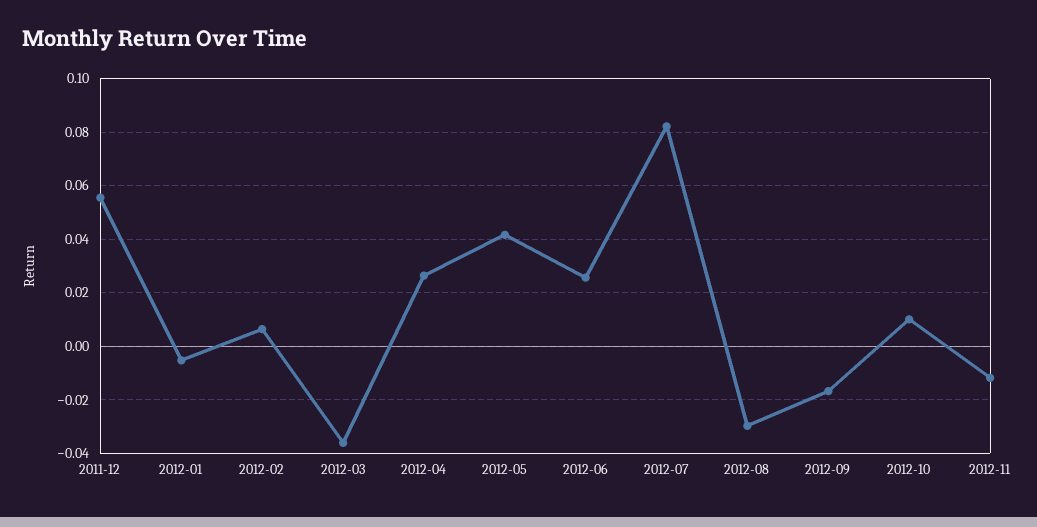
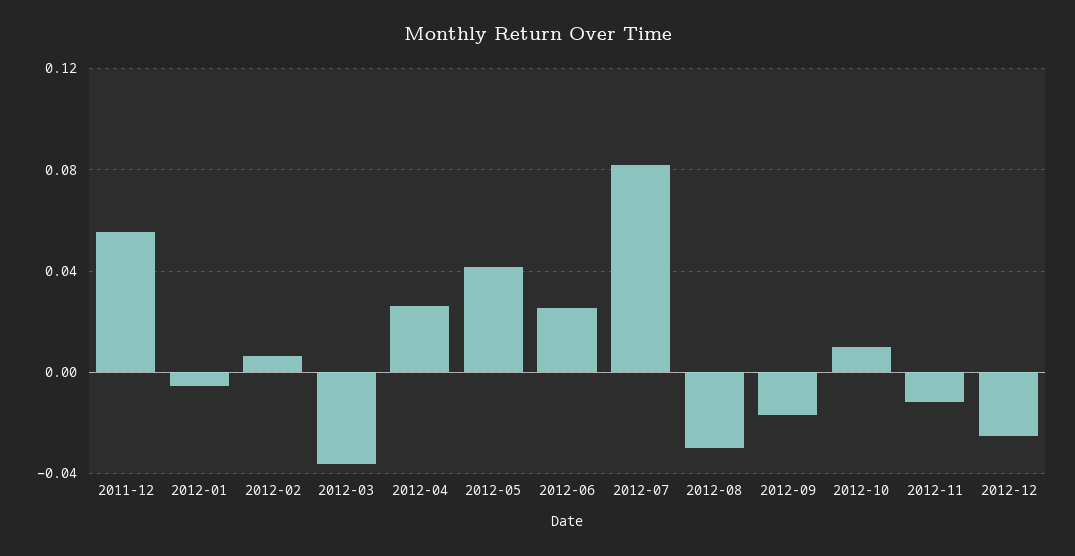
2012-12: none -> -0.025

